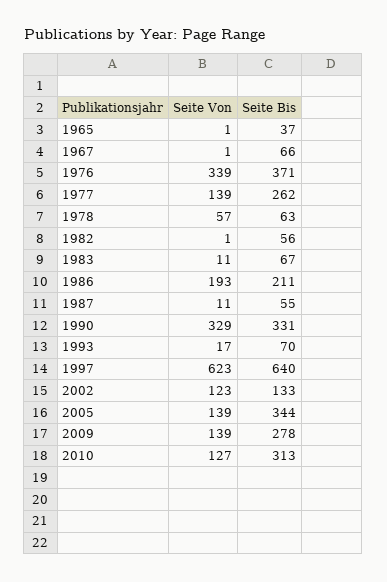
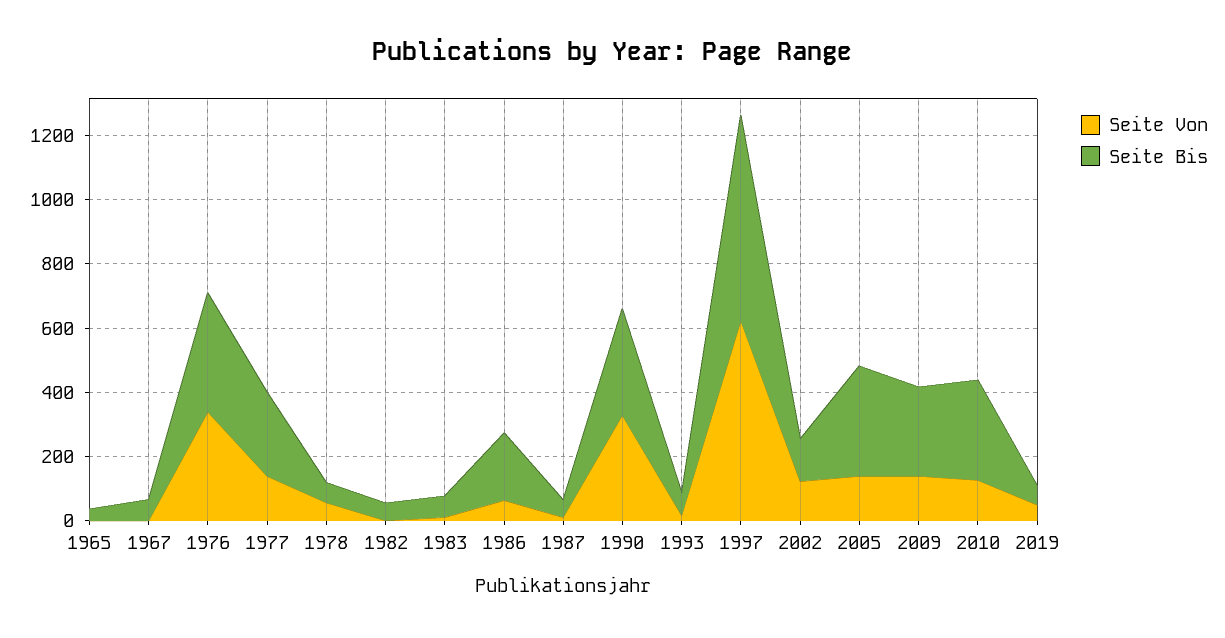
Seite Von, 1986: 193 -> 50
Seite Von, 2019: none -> 50
Seite Bis, 2019: none -> 50

